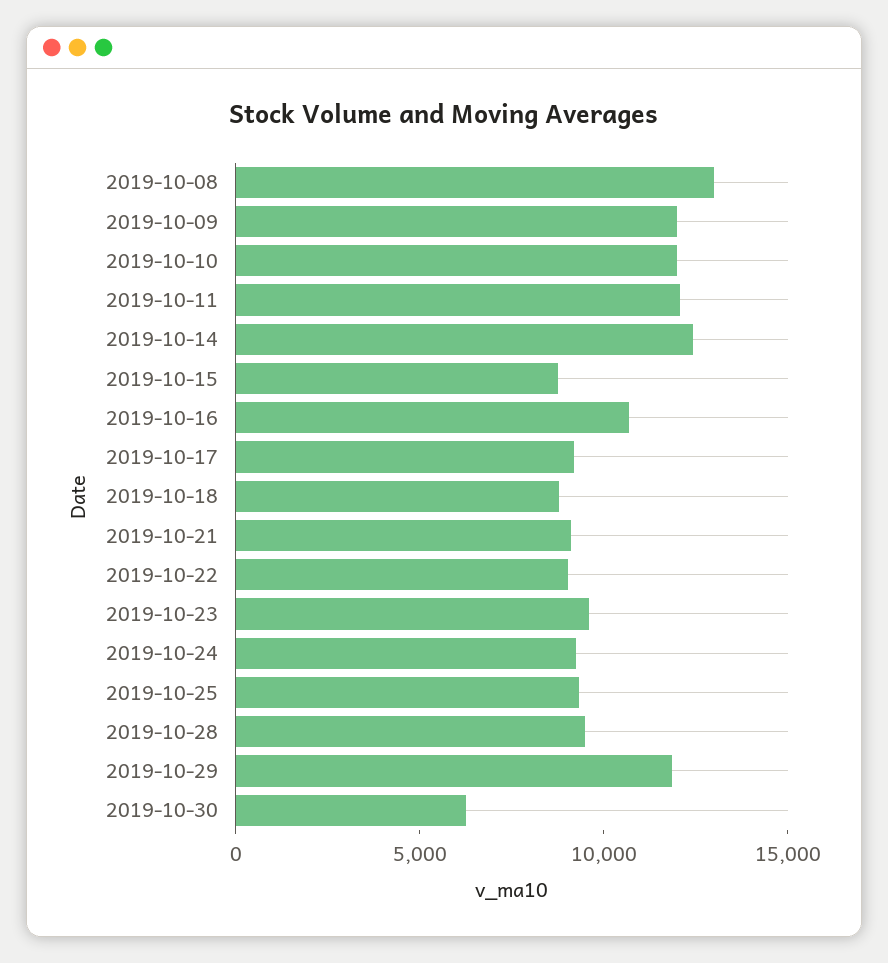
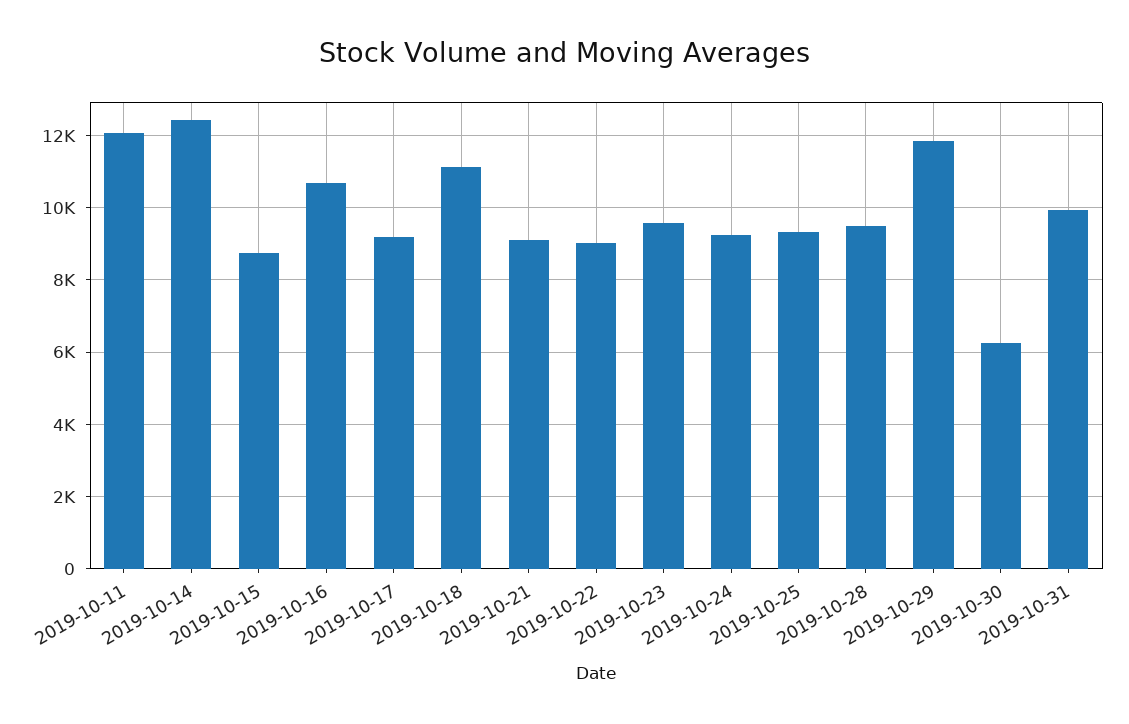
2019-10-08: 13000 -> none
2019-10-09: 12000 -> none
2019-10-10: 12000 -> none
2019-10-18: 9000 -> 11200
2019-10-31: none -> 10000

